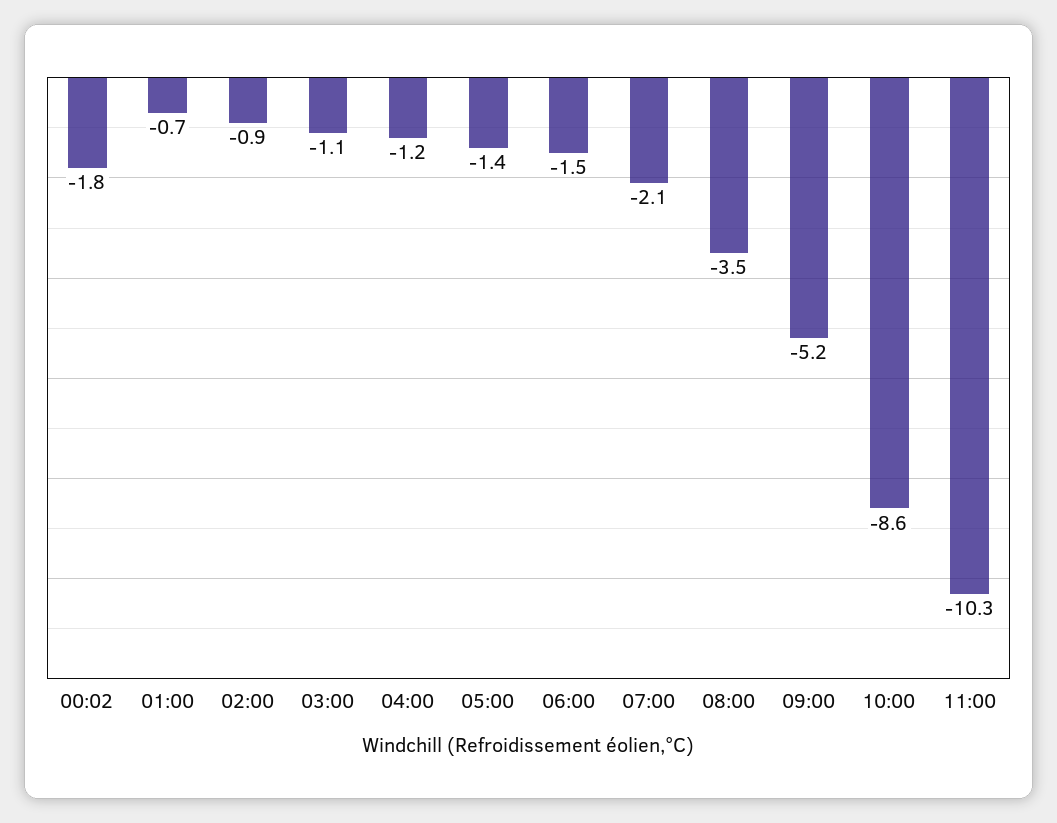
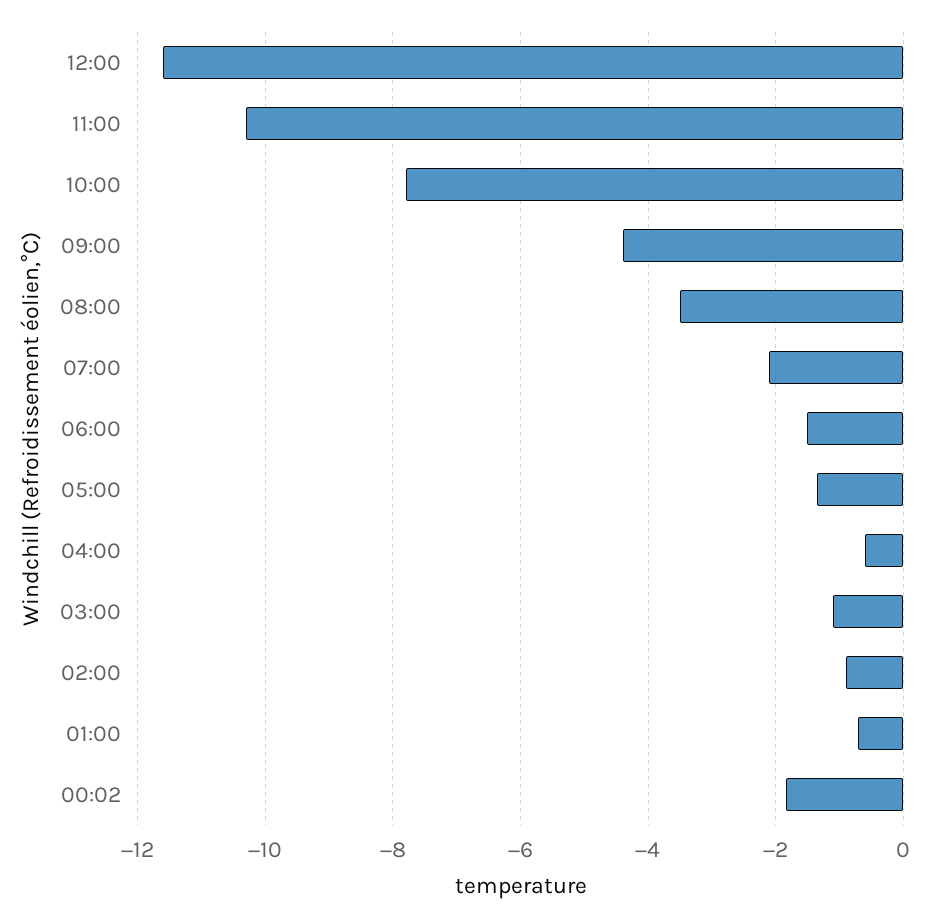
04:00: -1.2 -> -0.6
09:00: -5.2 -> -4.4
10:00: -8.6 -> -7.8
12:00: none -> -11.6

